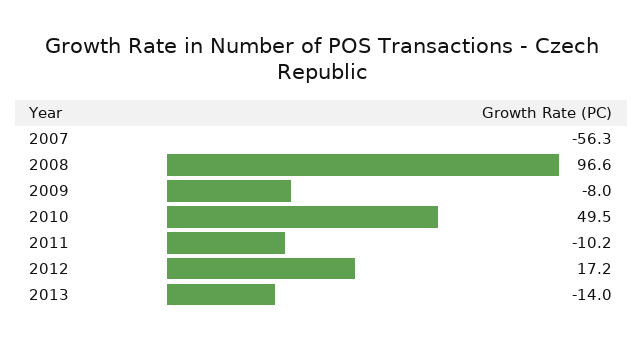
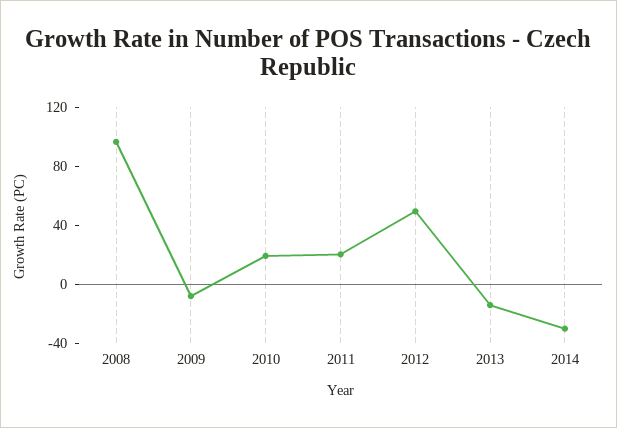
2007: -56.3 -> none
2010: 49.5 -> 20
2011: -10.2 -> 20
2012: 17.2 -> 50
2014: none -> -30

